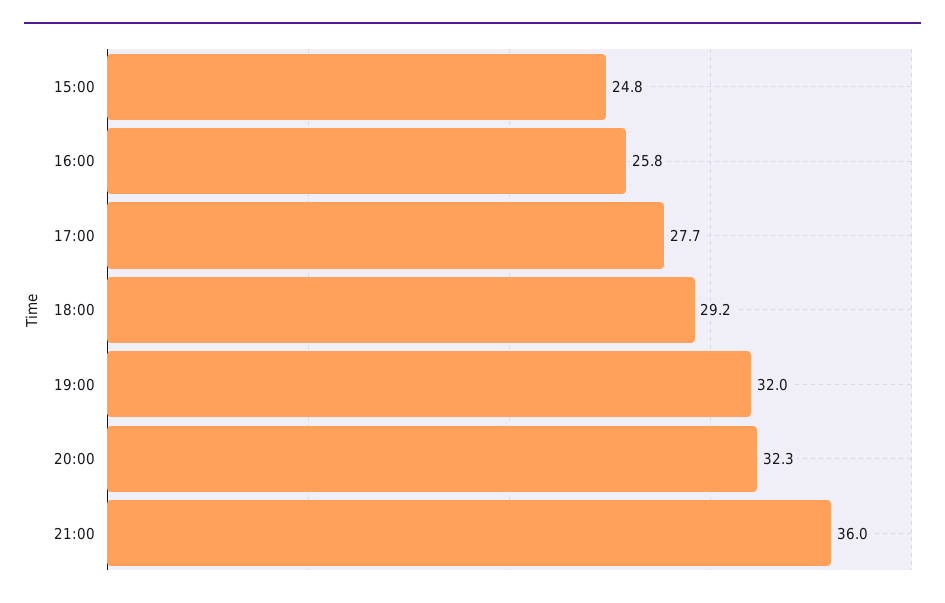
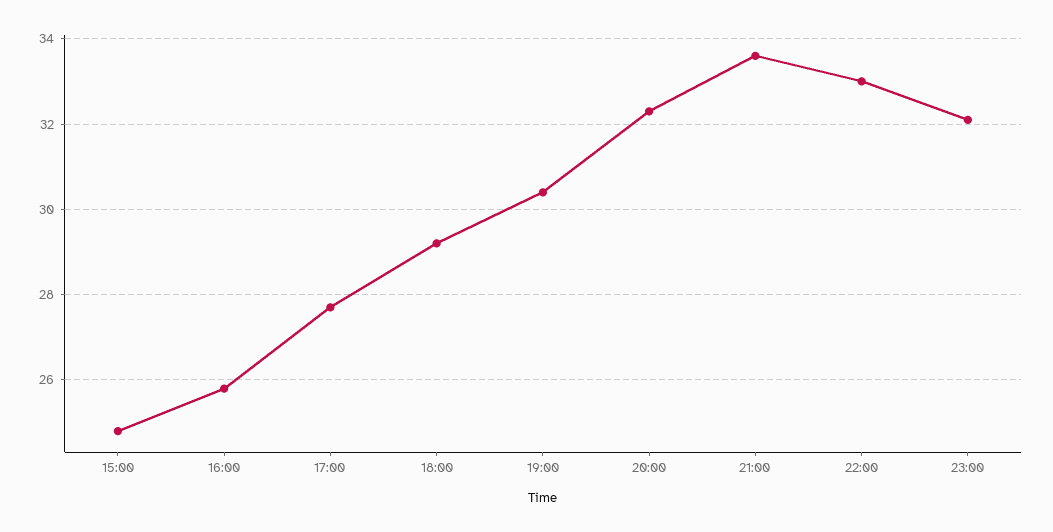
19:00: 32 -> 30.5
21:00: 36 -> 33.5
22:00: none -> 33
23:00: none -> 32

